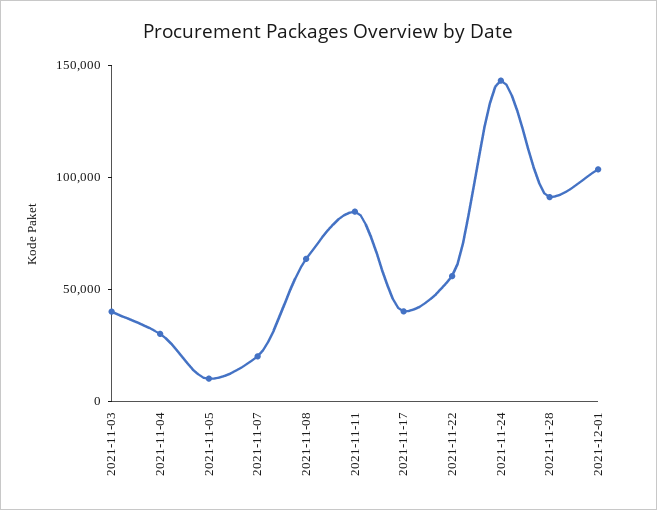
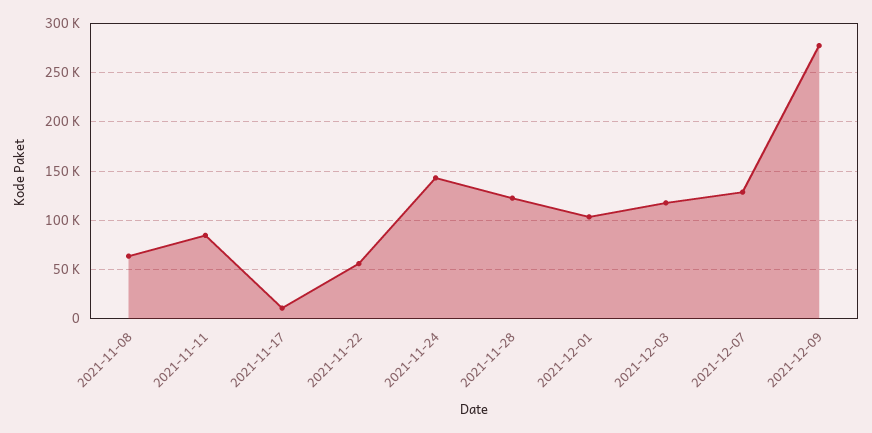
2021-11-03: 40000 -> none
2021-11-04: 30000 -> none
2021-11-05: 10000 -> none
2021-11-07: 20000 -> none
2021-11-17: 40000 -> 10000
2021-11-28: 90000 -> 120000
2021-12-03: none -> 120000
2021-12-07: none -> 130000
2021-12-09: none -> 280000

